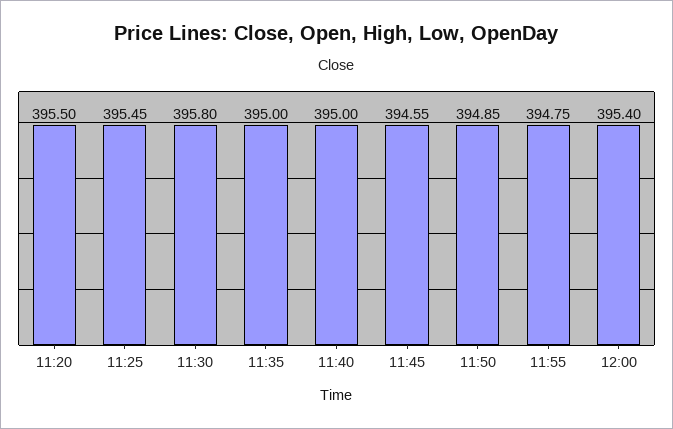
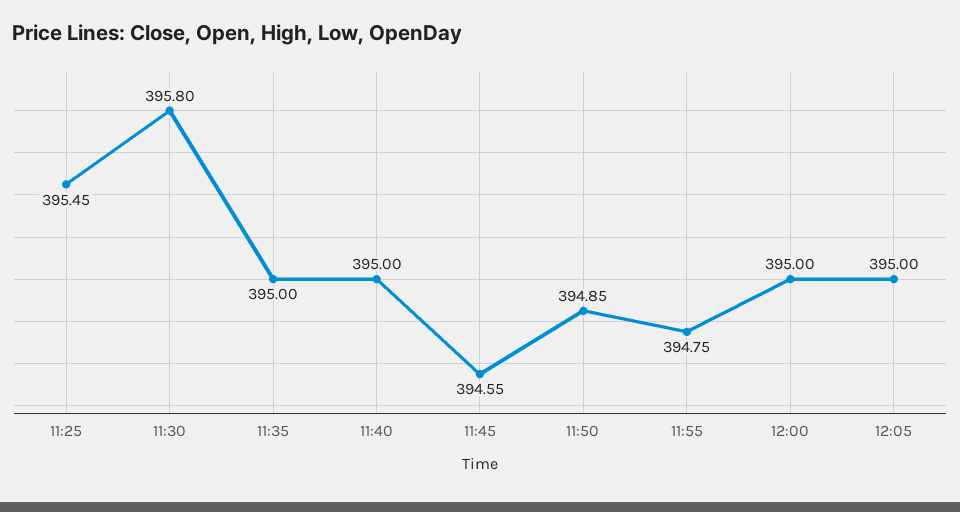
11:20: 395.5 -> none
12:00: 395.4 -> 395
12:05: none -> 395

